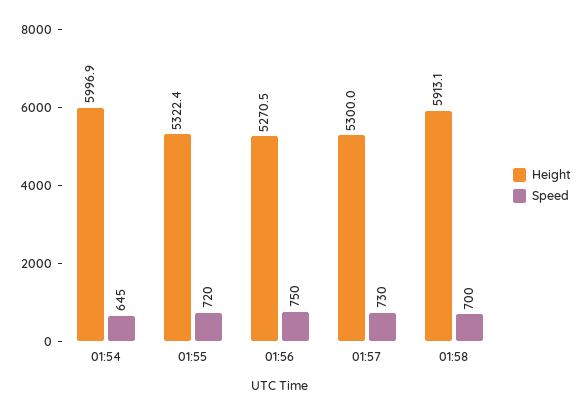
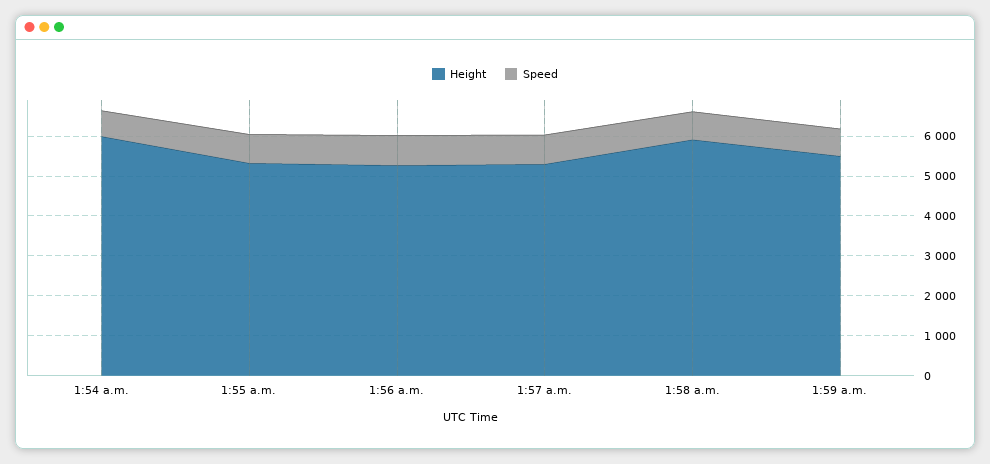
Height, 1:59 a.m.: none -> 5500
Speed, 1:59 a.m.: none -> 750

